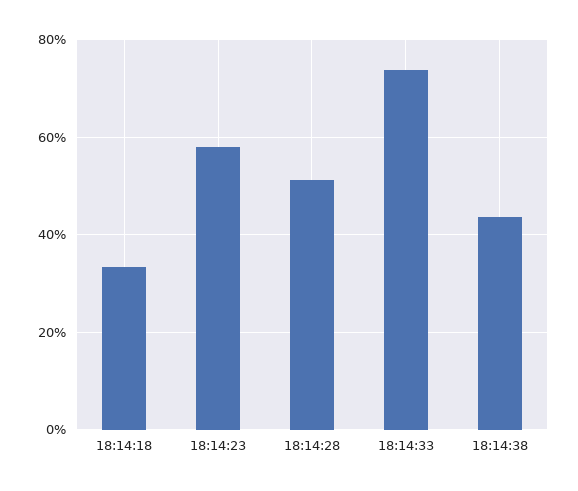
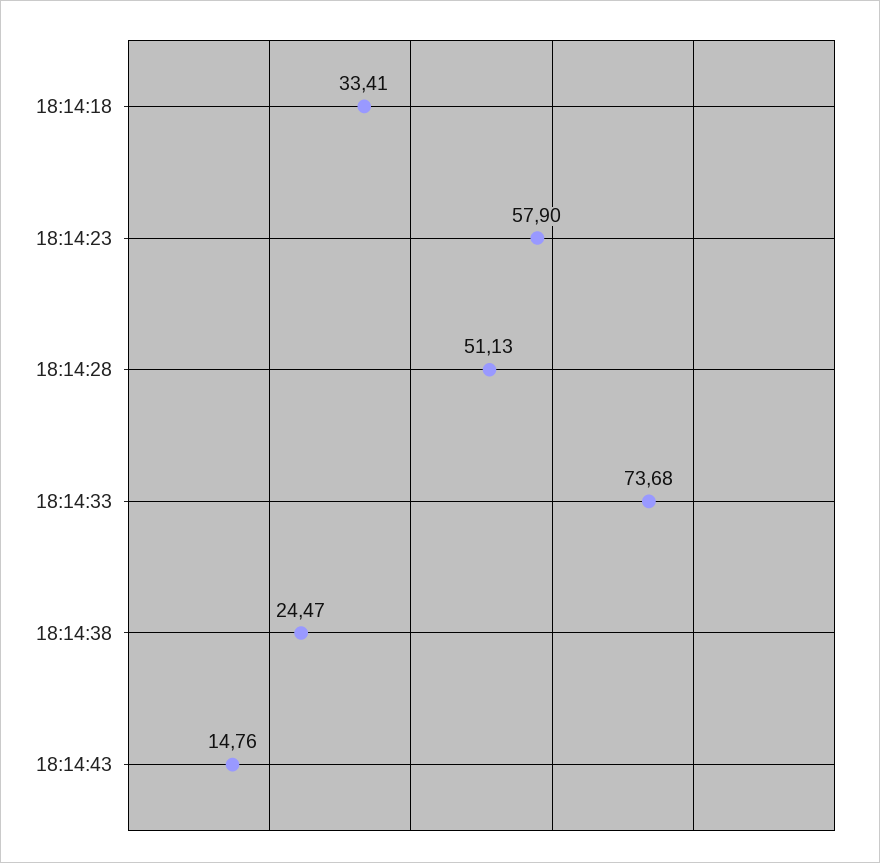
18:14:38: 44 -> 24.47
18:14:43: none -> 14.76

